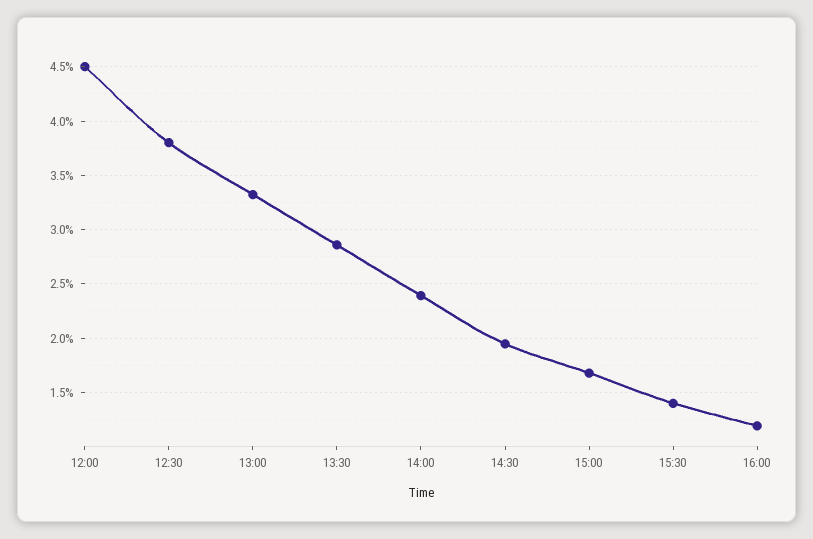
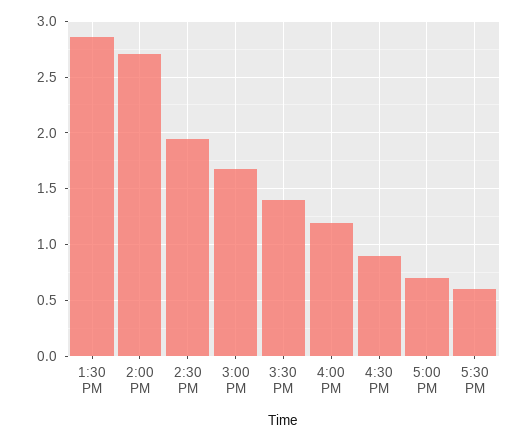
12:00: 4.5 -> none
12:30: 3.8 -> none
13:00: 3.3 -> none
14:00: 2.4 -> 2.7
4:30 PM: none -> 0.9
5:00 PM: none -> 0.7
5:30 PM: none -> 0.6

